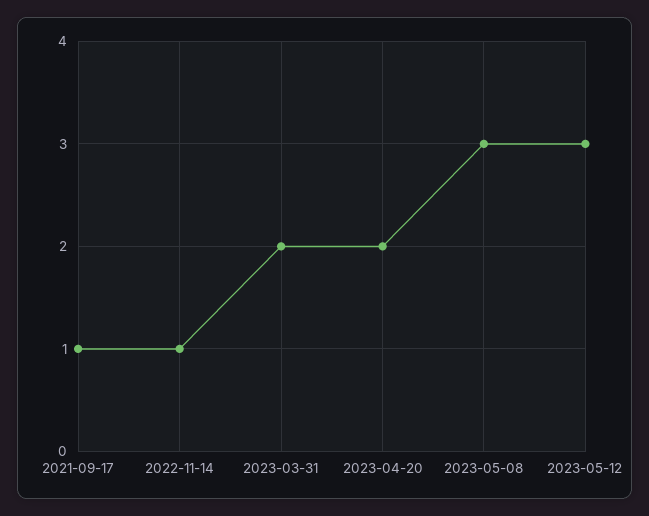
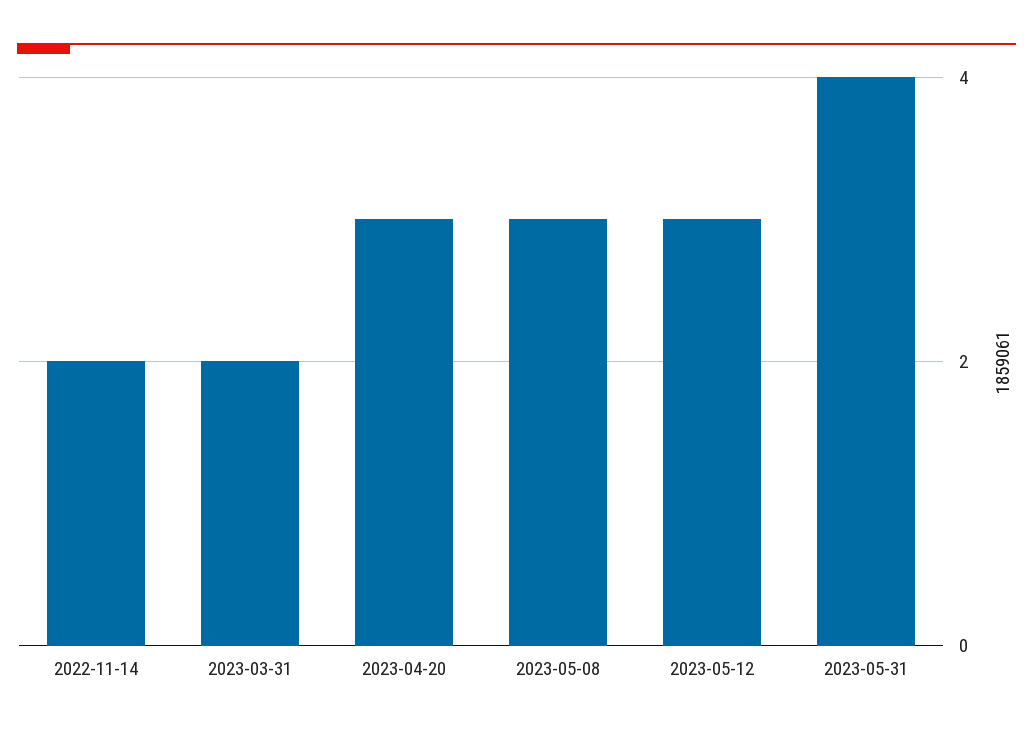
2021-09-17: 1 -> none
2022-11-14: 1 -> 2
2023-04-20: 2 -> 3
2023-05-31: none -> 4

